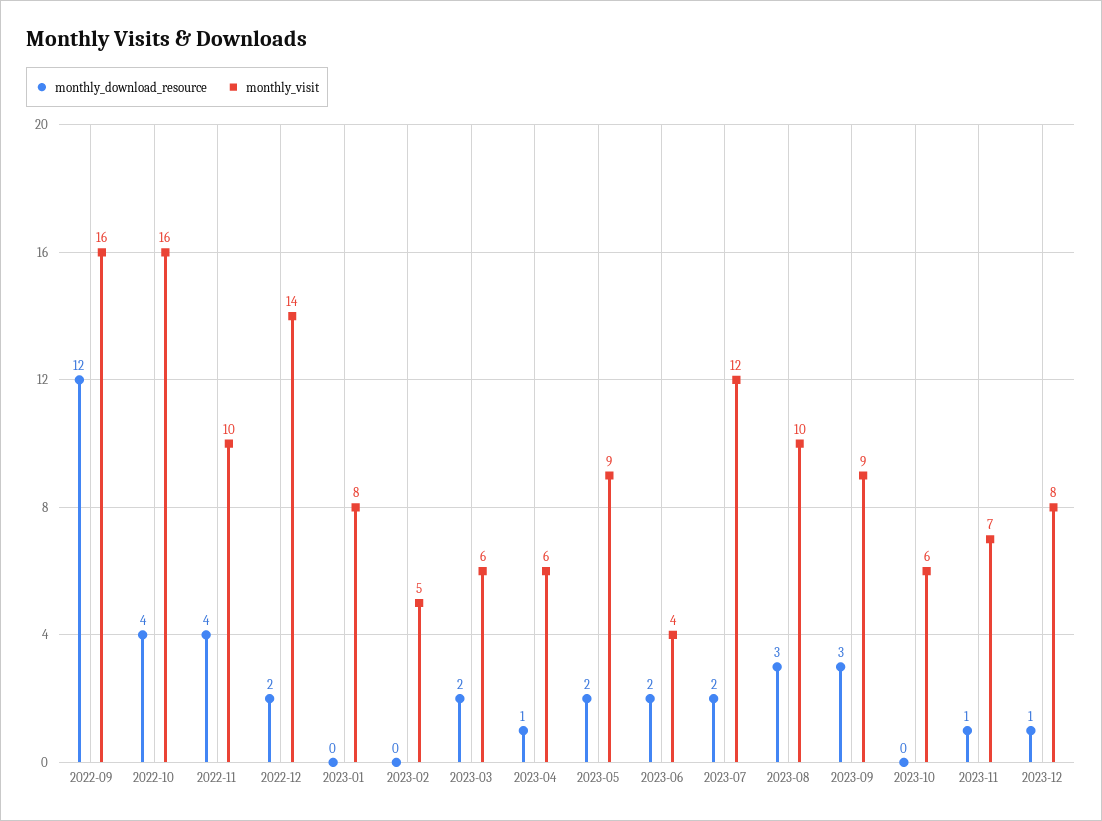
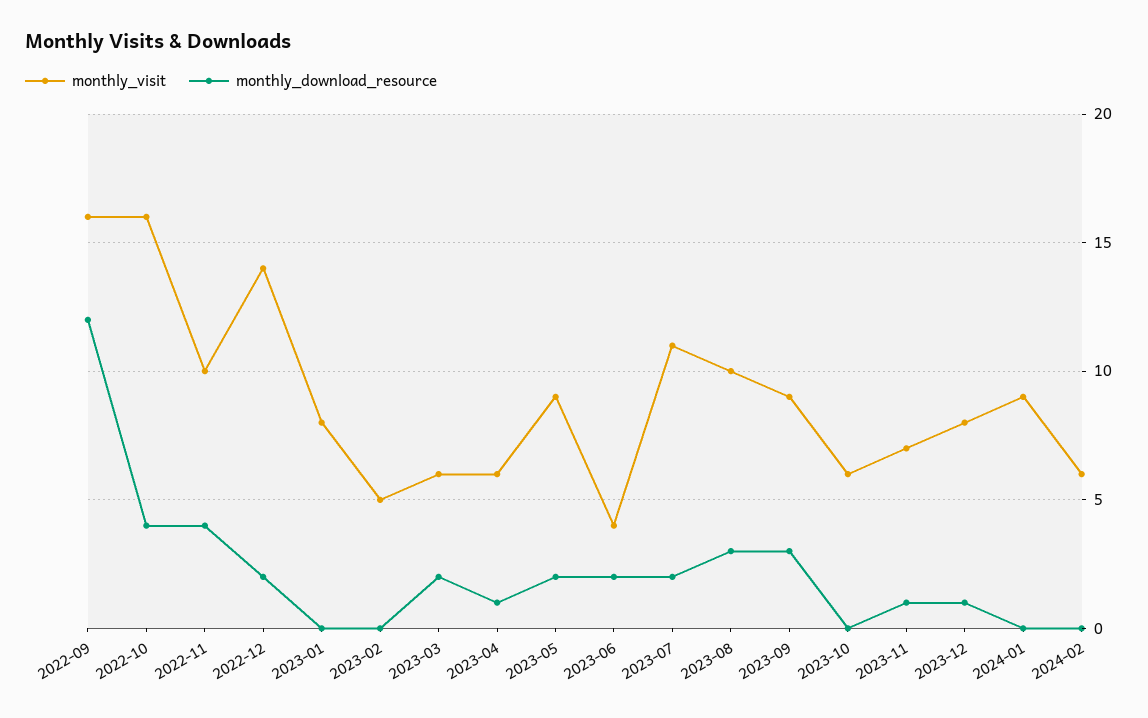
monthly_visit, 2023-07: 12 -> 11
monthly_visit, 2024-01: none -> 9
monthly_download_resource, 2024-01: none -> 0
monthly_visit, 2024-02: none -> 6
monthly_download_resource, 2024-02: none -> 0

